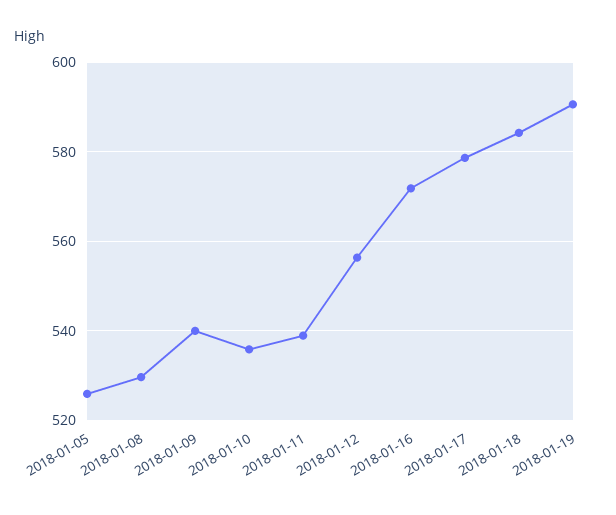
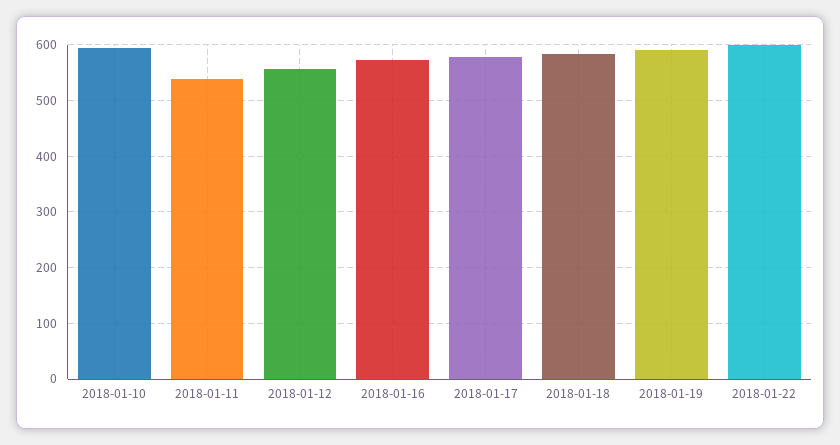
2018-01-05: 526 -> none
2018-01-08: 530 -> none
2018-01-09: 540 -> none
2018-01-10: 536 -> 600
2018-01-22: none -> 600

